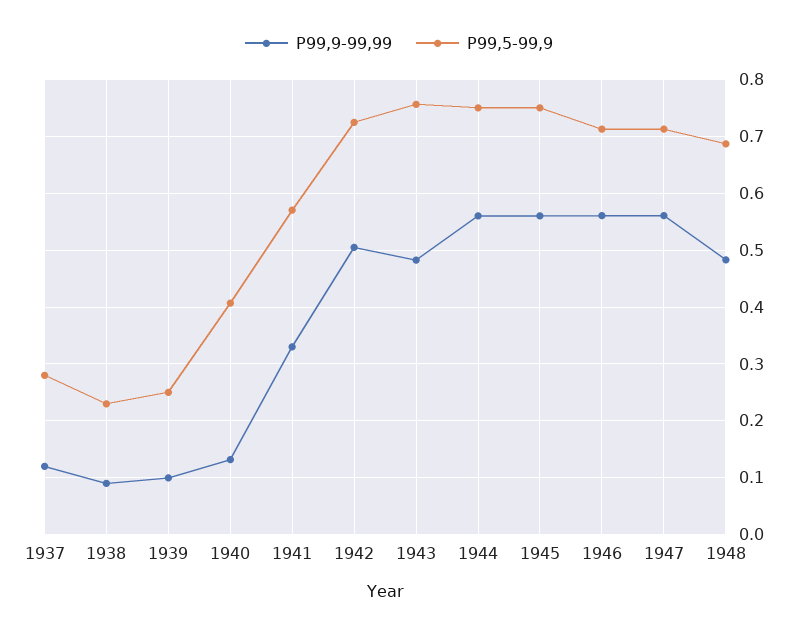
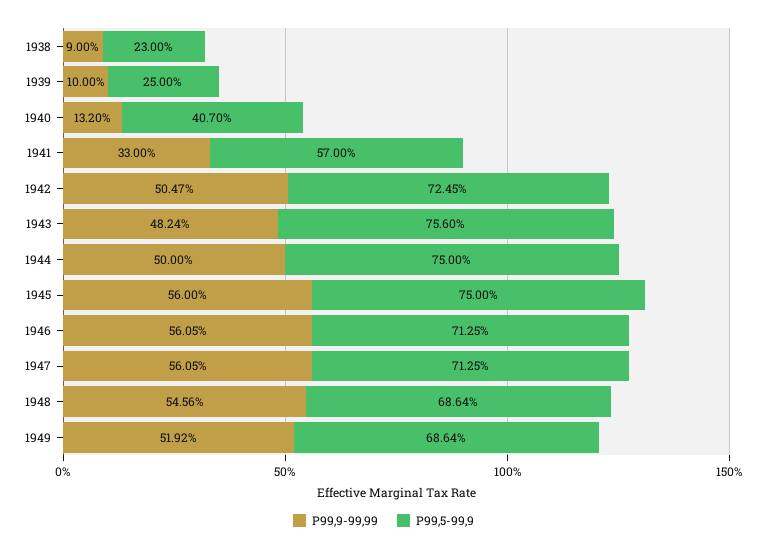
P99,9-99,99, 1937: 0.12 -> none
P99,5-99,9, 1937: 0.28 -> none
P99,9-99,99, 1944: 0.56 -> 0.5
P99,9-99,99, 1948: 0.48 -> 0.5456
P99,9-99,99, 1949: none -> 0.5192
P99,5-99,9, 1949: none -> 0.6864

